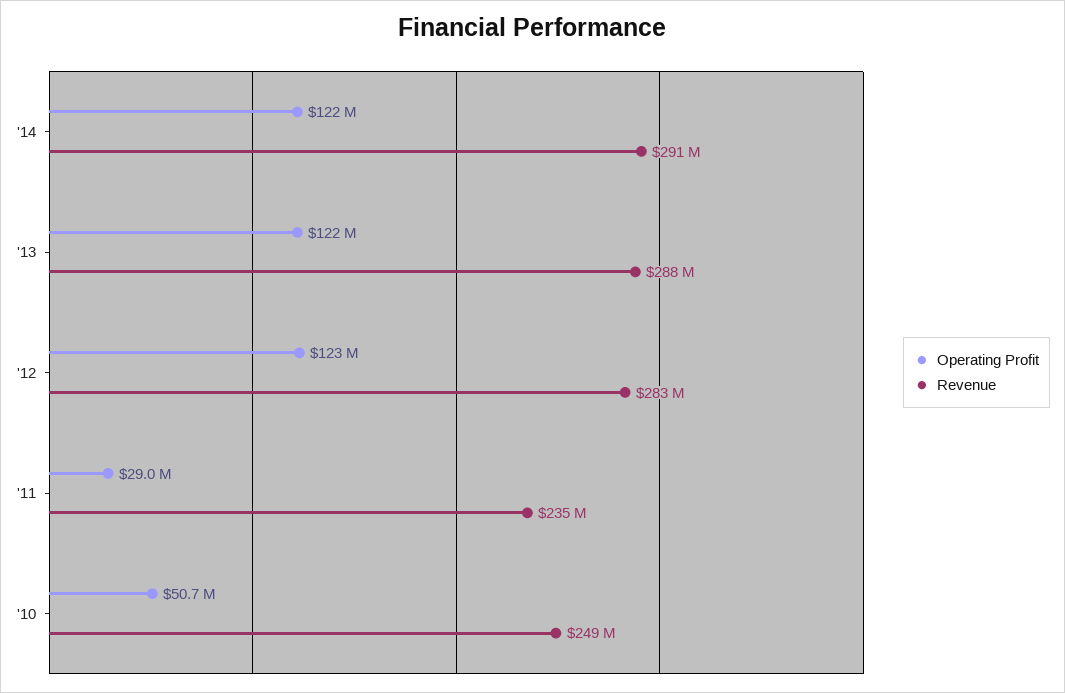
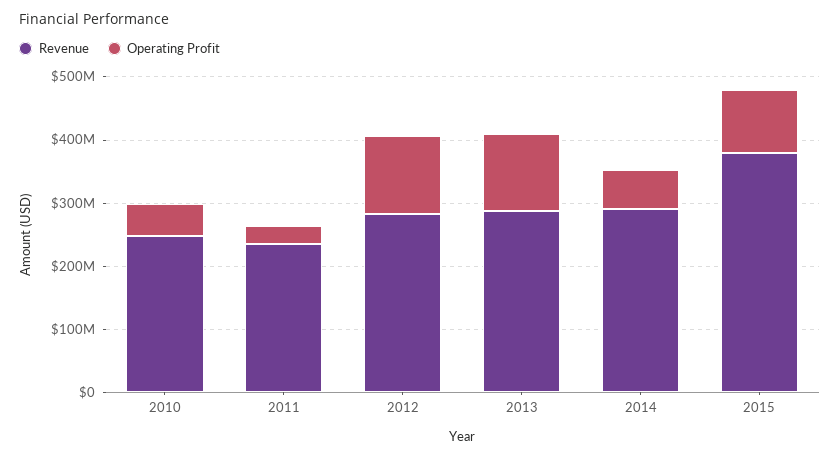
Operating Profit, '14: 122000000 -> 60000000
Revenue, 2015: none -> 380000000
Operating Profit, 2015: none -> 100000000

